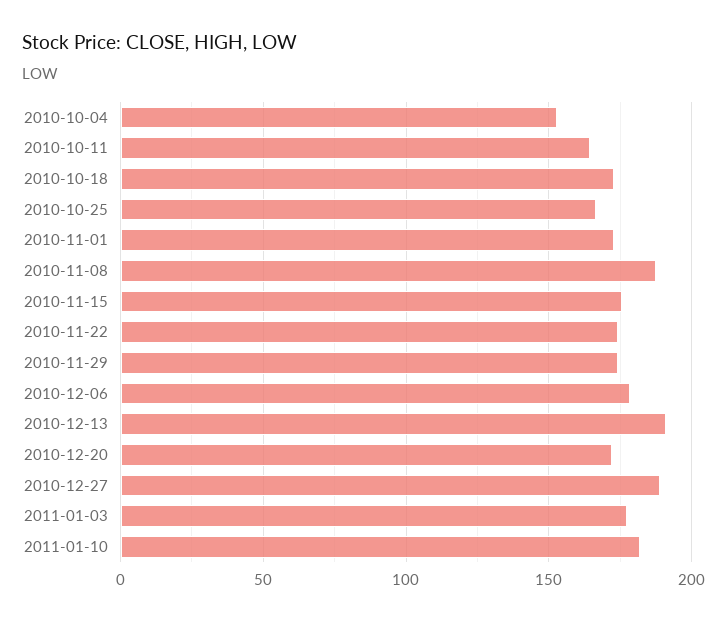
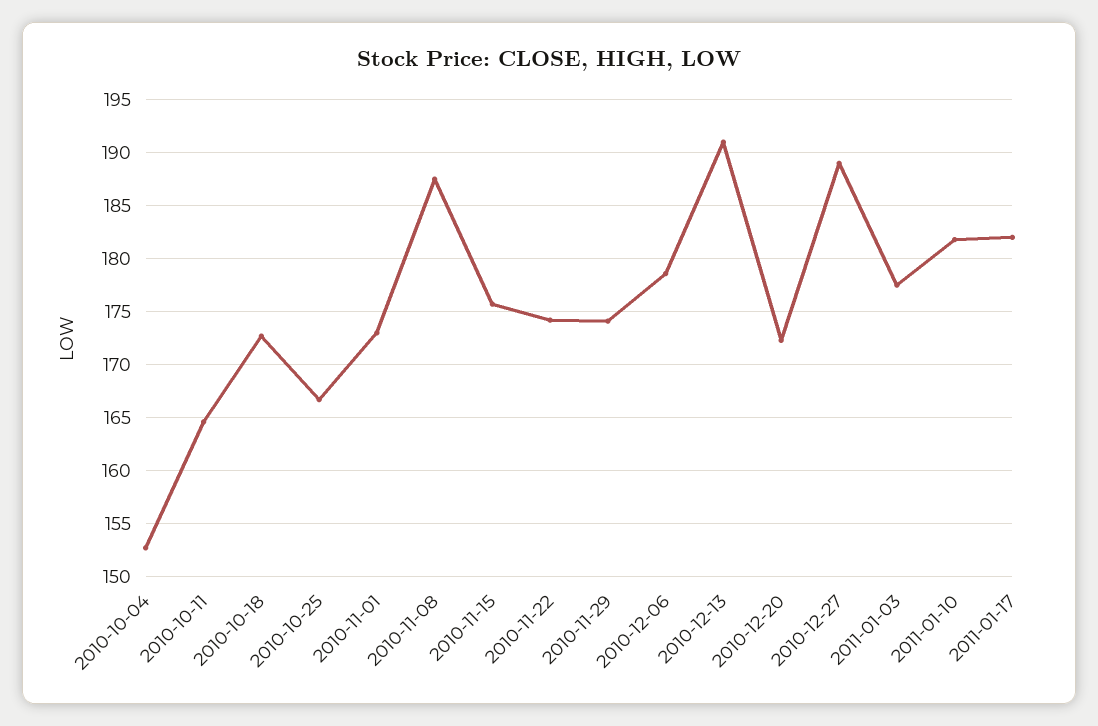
2011-01-17: none -> 182

